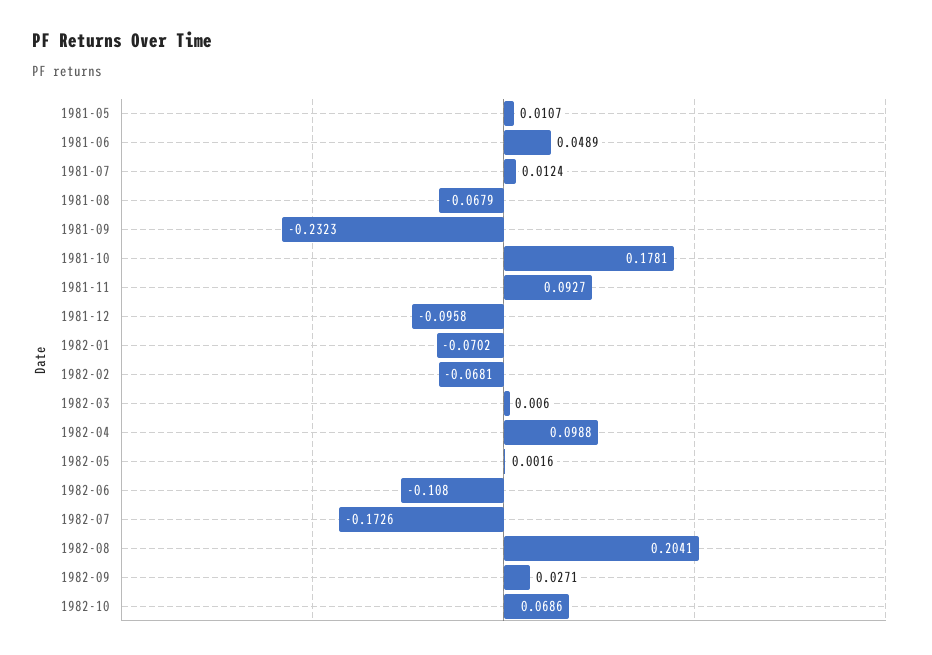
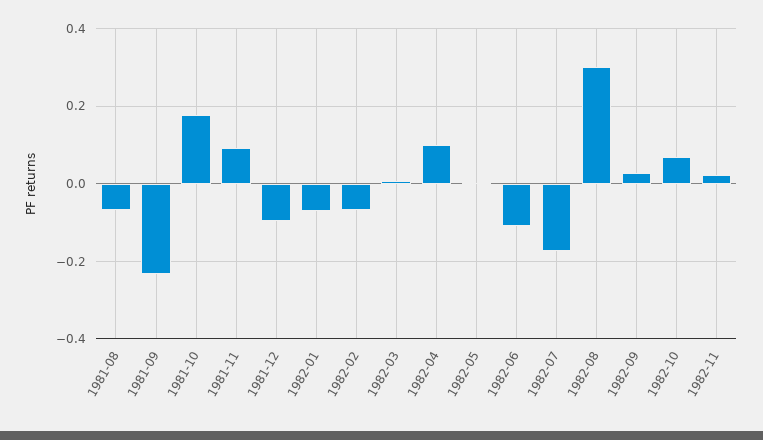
1981-05: 0.0107 -> none
1981-06: 0.0489 -> none
1981-07: 0.0124 -> none
1982-08: 0.2041 -> 0.3
1982-11: none -> 0.02

